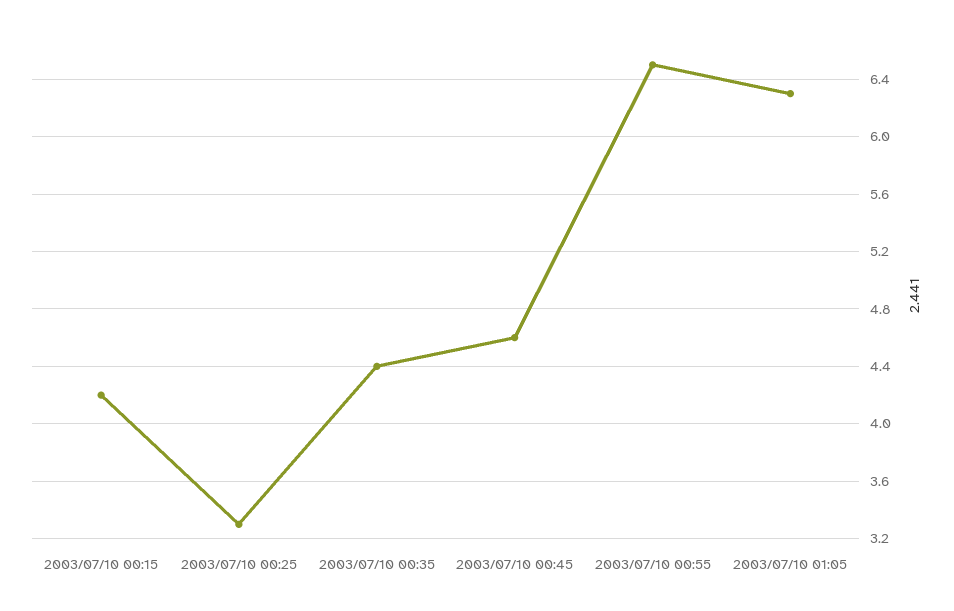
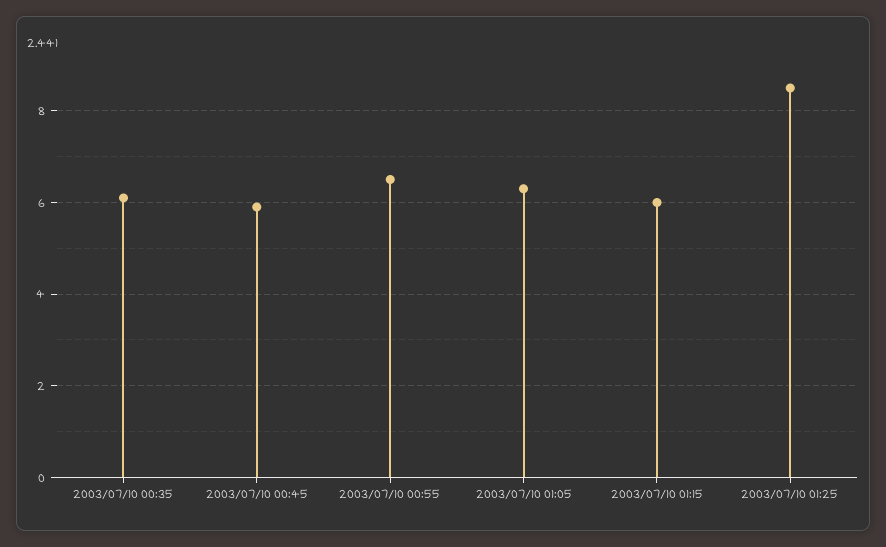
2003/07/10 00:15: 4.2 -> none
2003/07/10 00:25: 3.3 -> none
2003/07/10 00:35: 4.4 -> 6
2003/07/10 00:45: 4.6 -> 6
2003/07/10 01:15: none -> 6
2003/07/10 01:25: none -> 8.5

